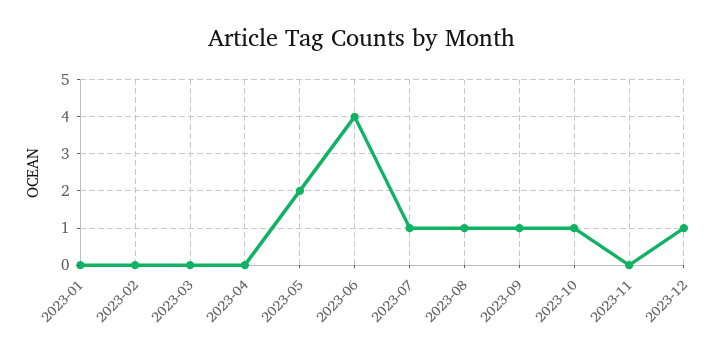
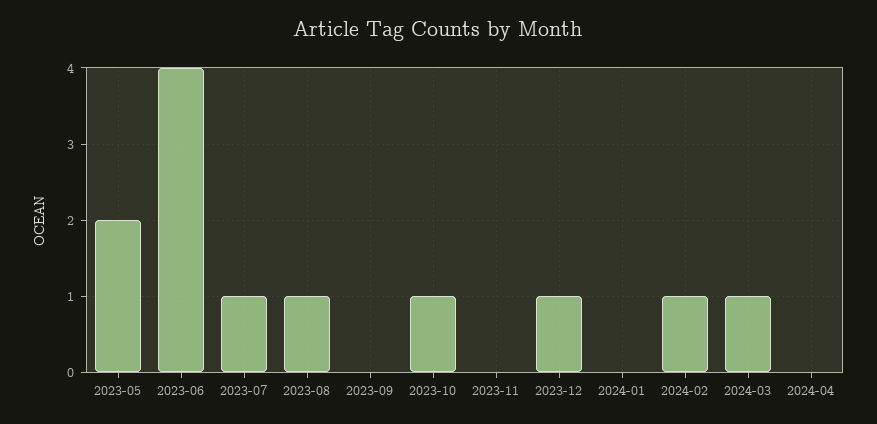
2023-01: 0 -> none
2023-02: 0 -> none
2023-03: 0 -> none
2023-04: 0 -> none
2023-09: 1 -> 0
2024-01: none -> 0
2024-02: none -> 1
2024-03: none -> 1
2024-04: none -> 0

